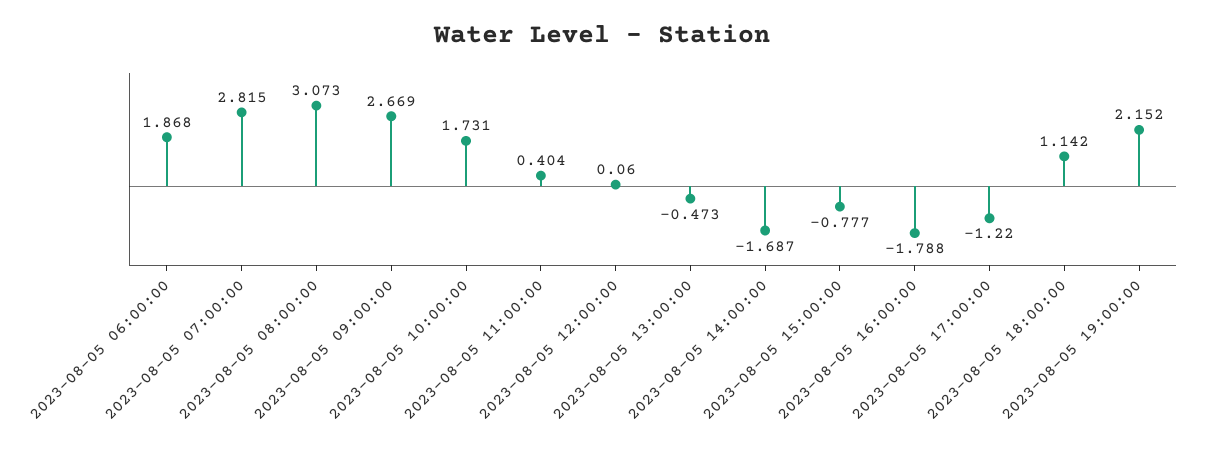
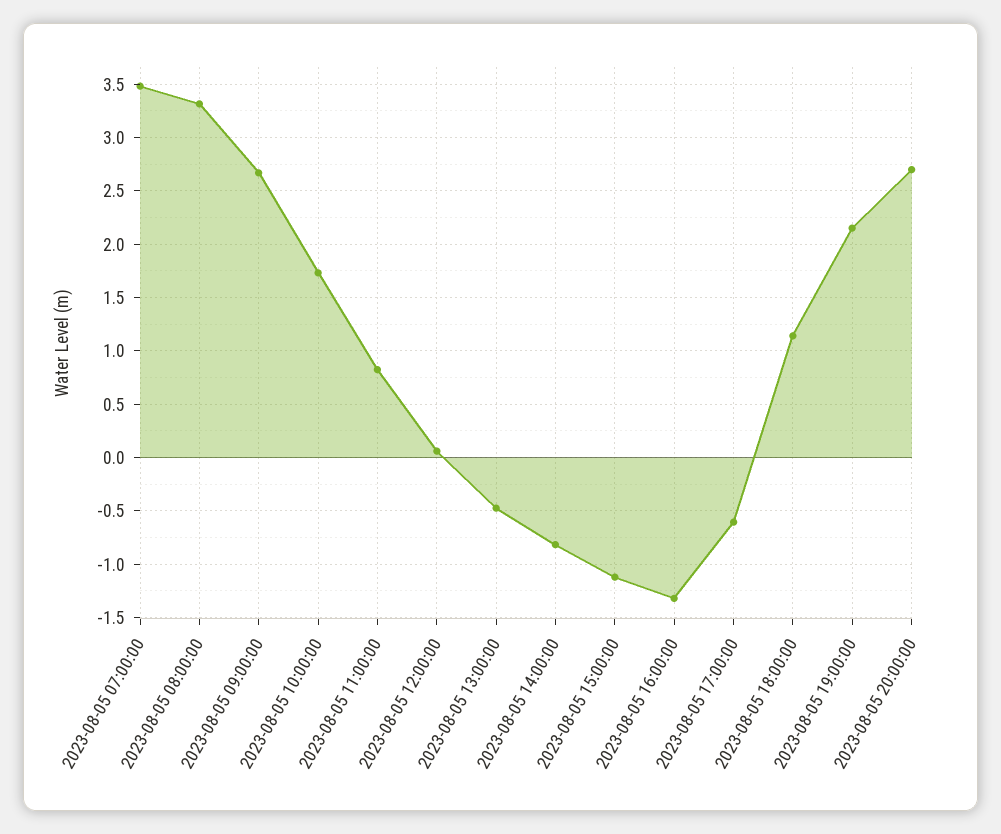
2023-08-05 06:00:00: 1.868 -> none
2023-08-05 07:00:00: 2.815 -> 3.5
2023-08-05 08:00:00: 3.073 -> 3.3
2023-08-05 11:00:00: 0.404 -> 0.8
2023-08-05 14:00:00: -1.687 -> -0.8
2023-08-05 15:00:00: -0.777 -> -1.1
2023-08-05 16:00:00: -1.788 -> -1.3
2023-08-05 17:00:00: -1.22 -> -0.6
2023-08-05 20:00:00: none -> 2.7

